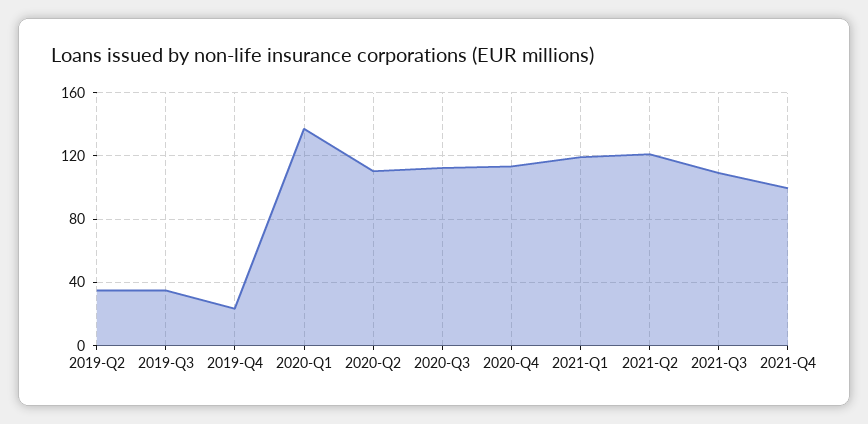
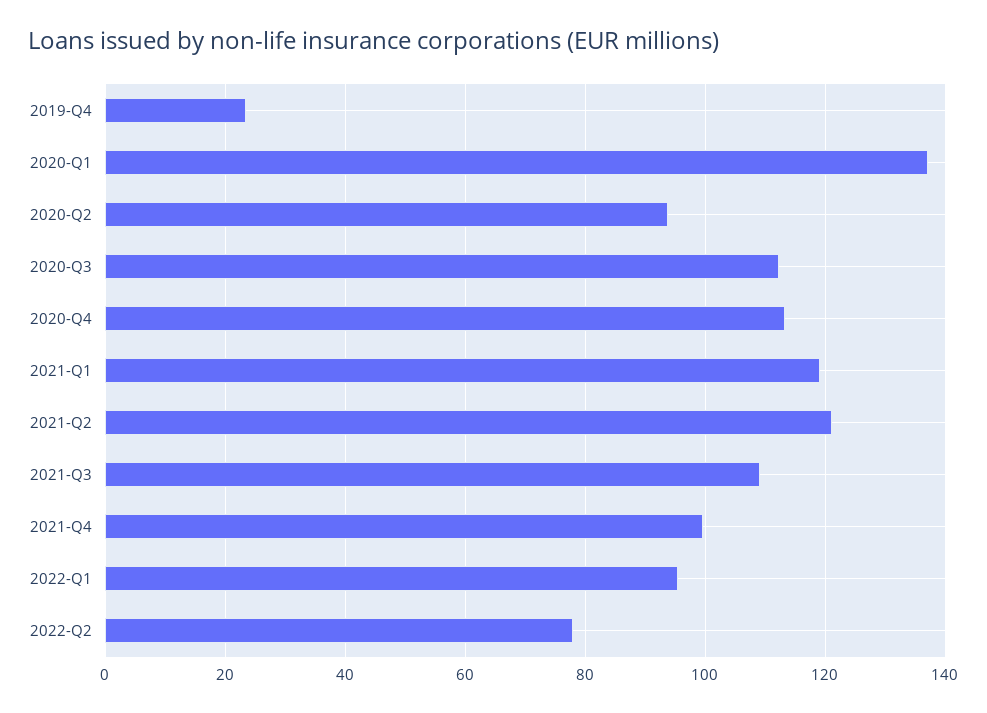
2019-Q2: 35 -> none
2019-Q3: 35 -> none
2020-Q2: 110 -> 94
2022-Q1: none -> 96
2022-Q2: none -> 78

